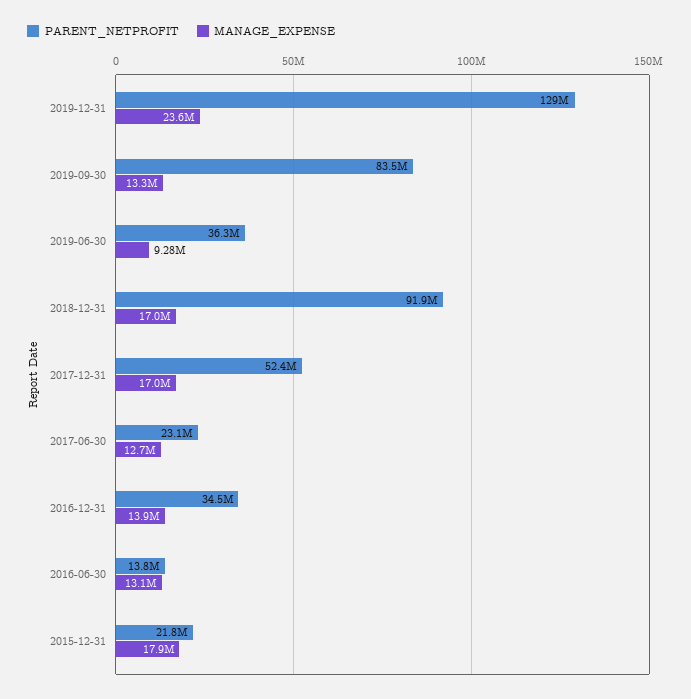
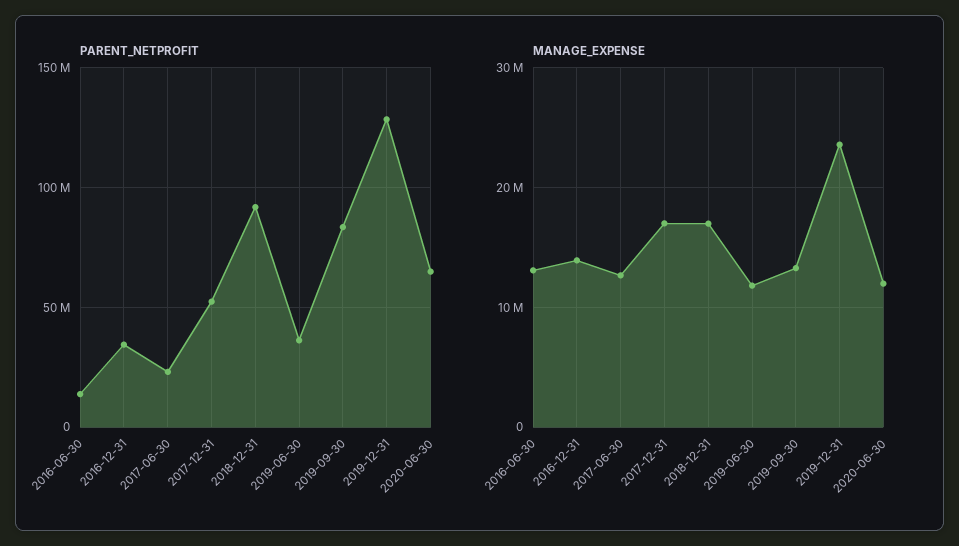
MANAGE_EXPENSE, 2019-06-30: 9280000 -> 12000000
PARENT_NETPROFIT, 2015-12-31: 21800000 -> none
MANAGE_EXPENSE, 2015-12-31: 17900000 -> none
PARENT_NETPROFIT, 2020-06-30: none -> 65000000
MANAGE_EXPENSE, 2020-06-30: none -> 12000000

